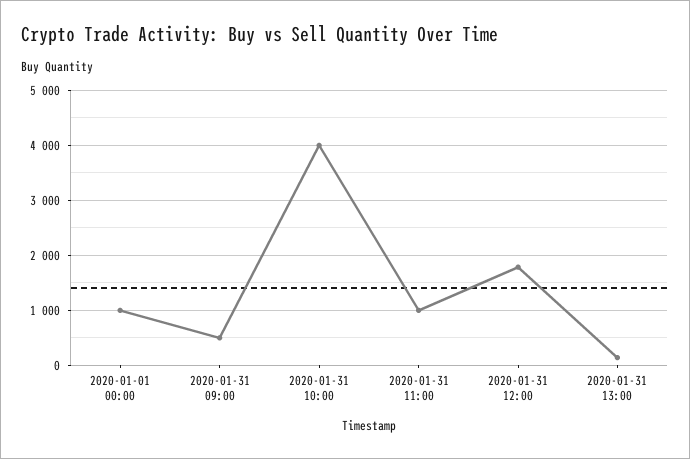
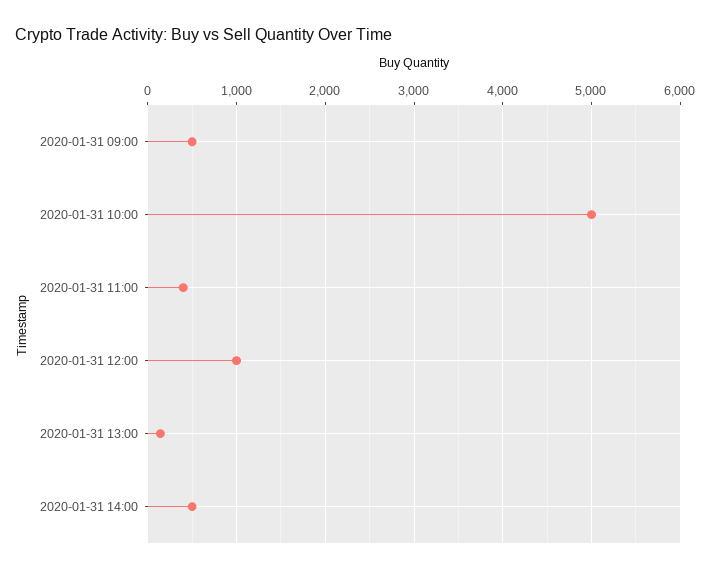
2020-01-01 00:00: 1000 -> none
2020-01-31 10:00: 4000 -> 5000
2020-01-31 11:00: 1000 -> 400
2020-01-31 12:00: 1800 -> 1000
2020-01-31 14:00: none -> 500

